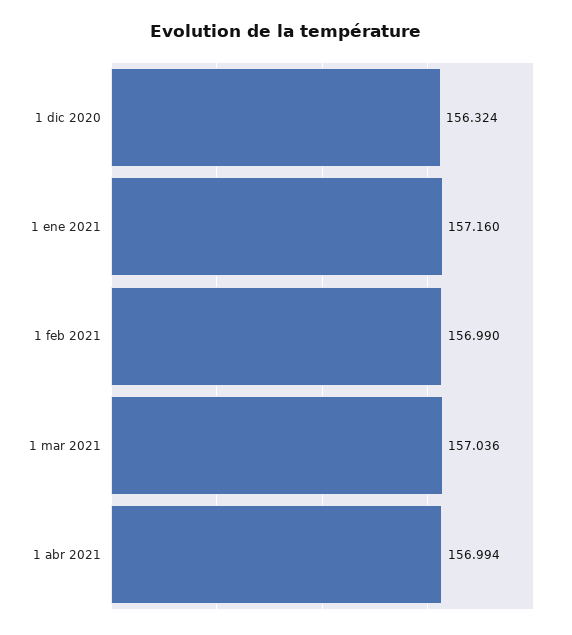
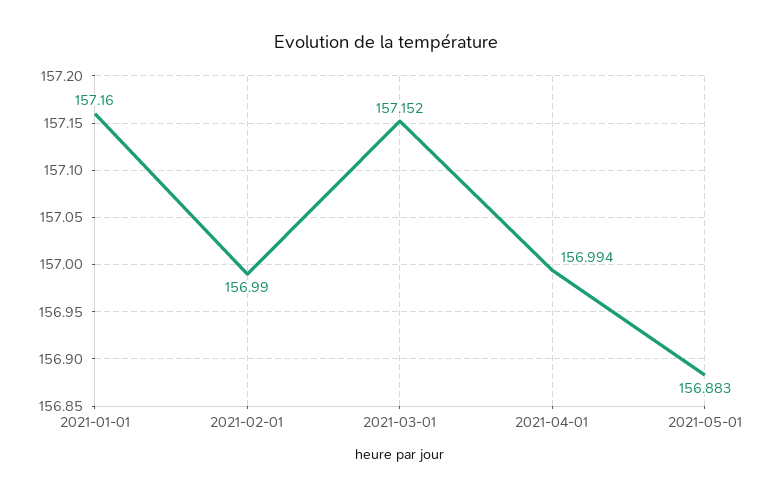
1 dic 2020: 156.324 -> none
1 mar 2021: 157.036 -> 157.152
2021-05-01: none -> 156.883

